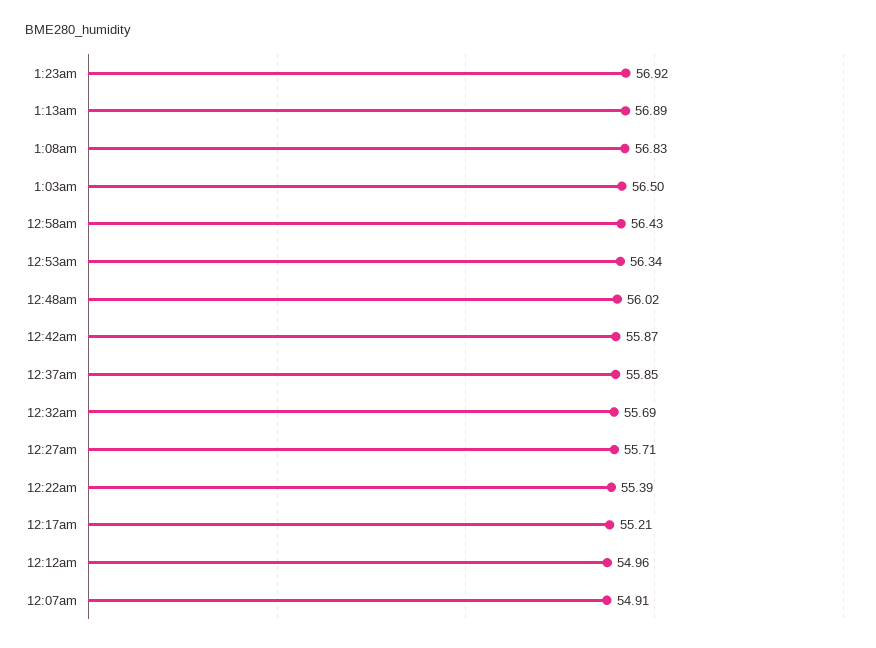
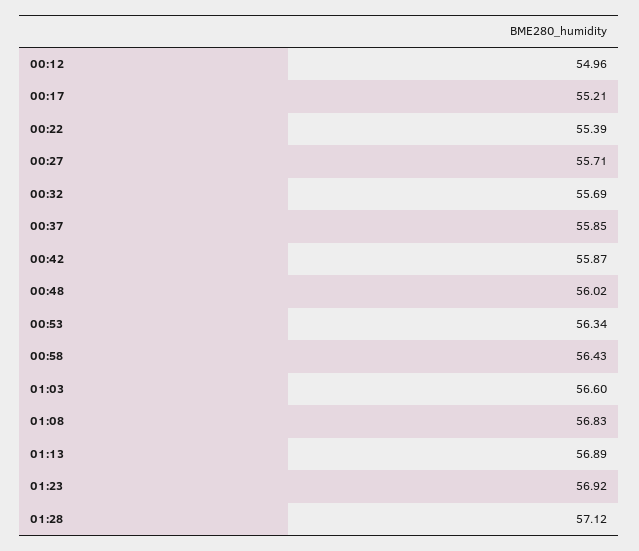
1:03am: 56.5 -> 56.6
12:07am: 54.91 -> none
01:28: none -> 57.12

